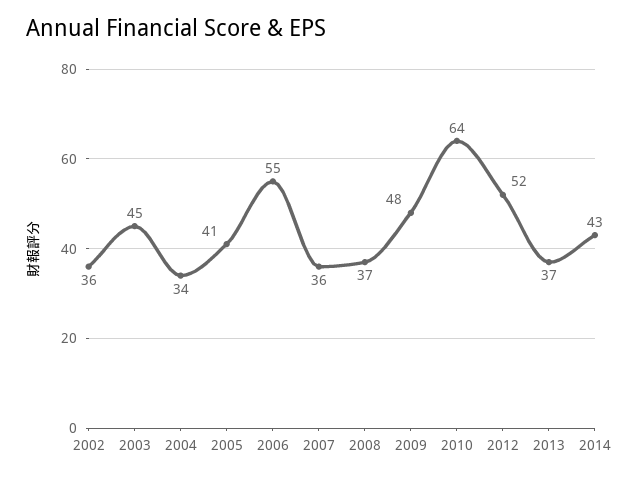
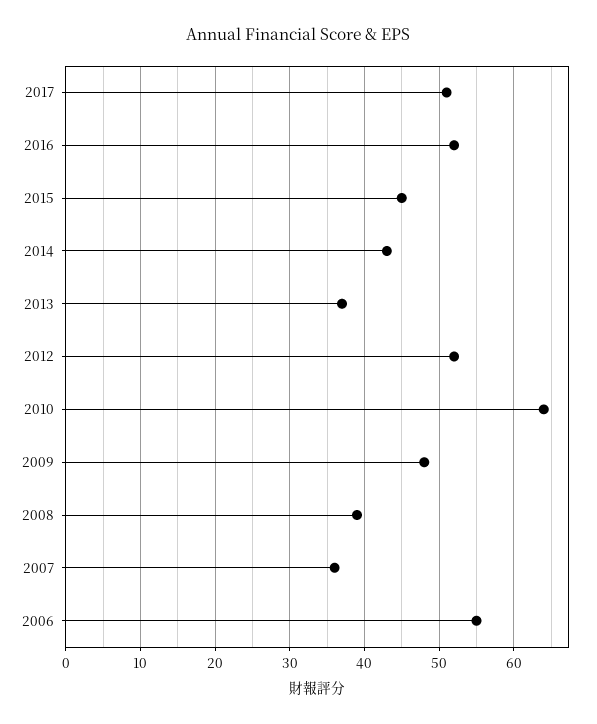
2002: 36 -> none
2003: 45 -> none
2004: 34 -> none
2005: 41 -> none
2008: 37 -> 39
2017: none -> 51
2016: none -> 52
2015: none -> 45

